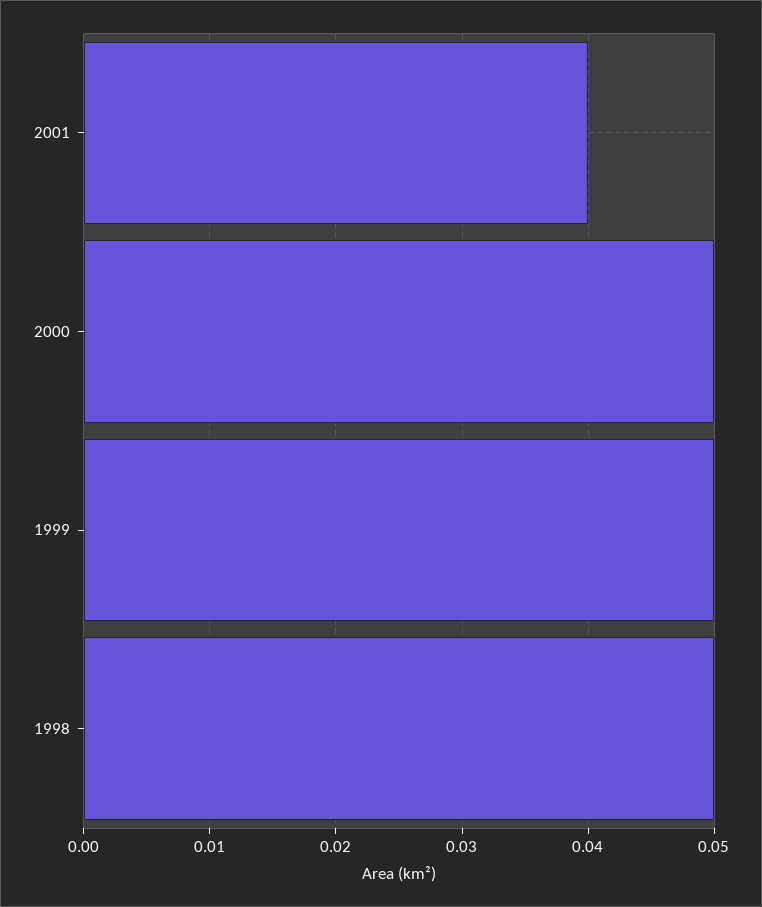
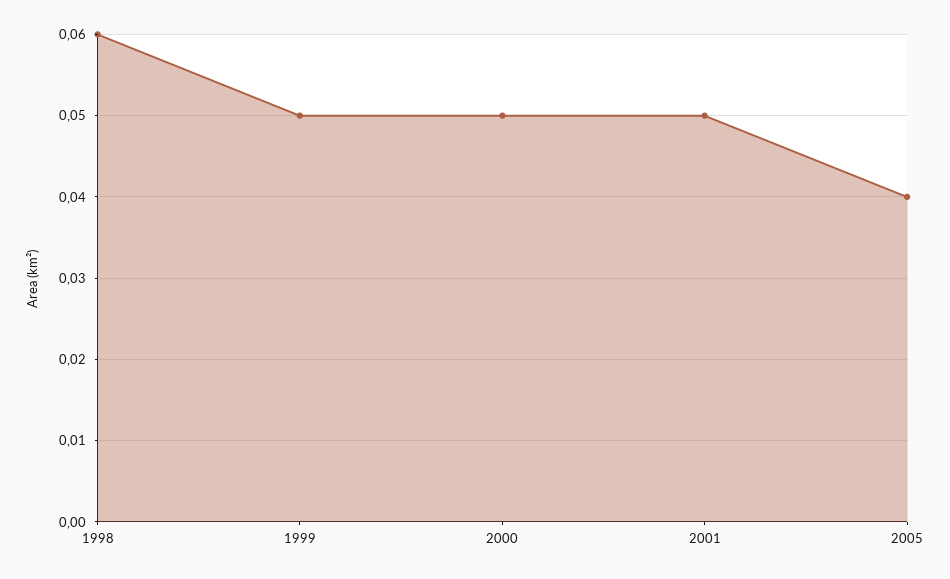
2001: 0.04 -> 0.05
1998: 0.05 -> 0.06
2005: none -> 0.04

